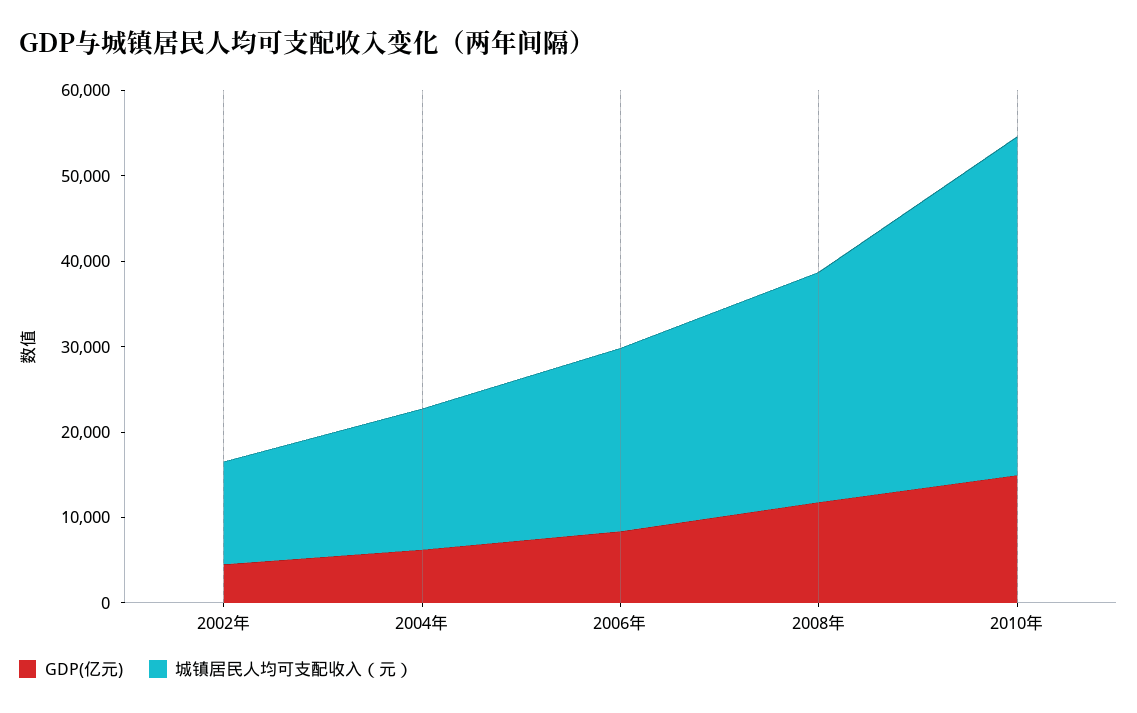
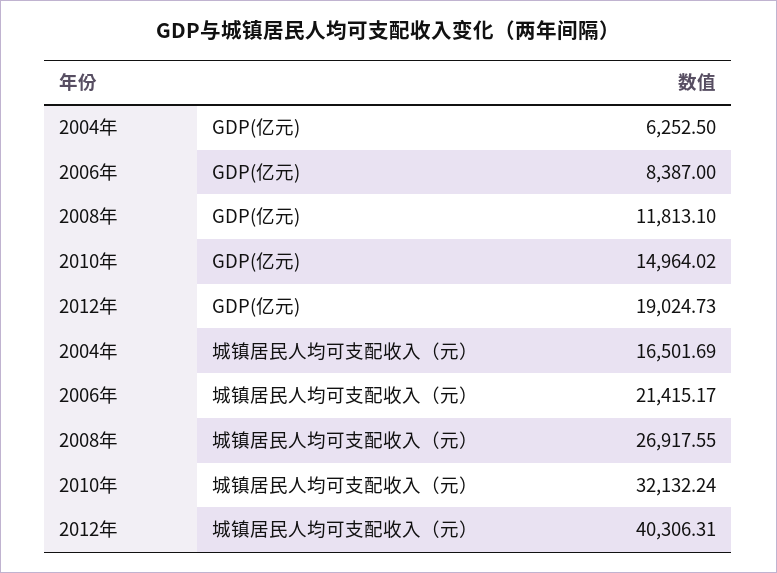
GDP(亿元), 2002年: 4000 -> none
城镇居民人均可支配收入（元）, 2002年: 12000 -> none
城镇居民人均可支配收入（元）, 2010年: 40000 -> 32132.24
GDP(亿元), 2012年: none -> 19024.73
城镇居民人均可支配收入（元）, 2012年: none -> 40306.31

